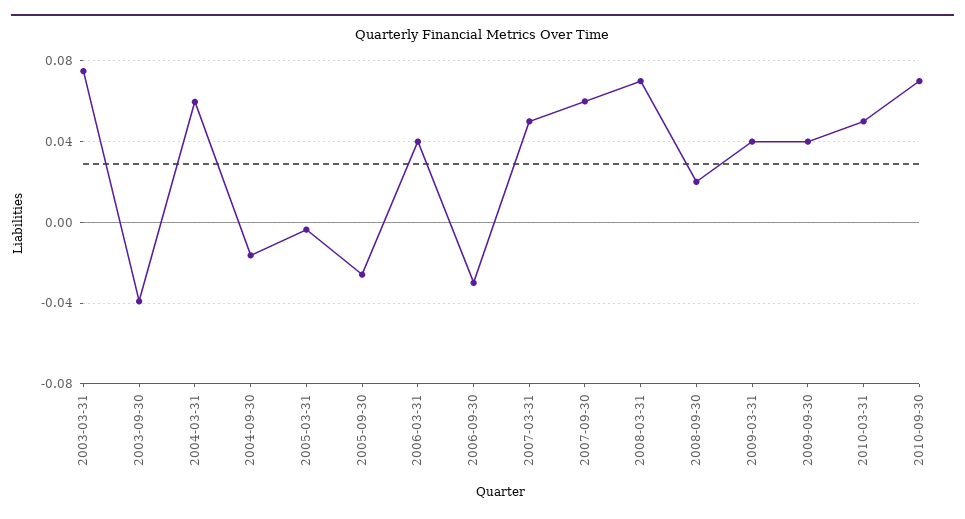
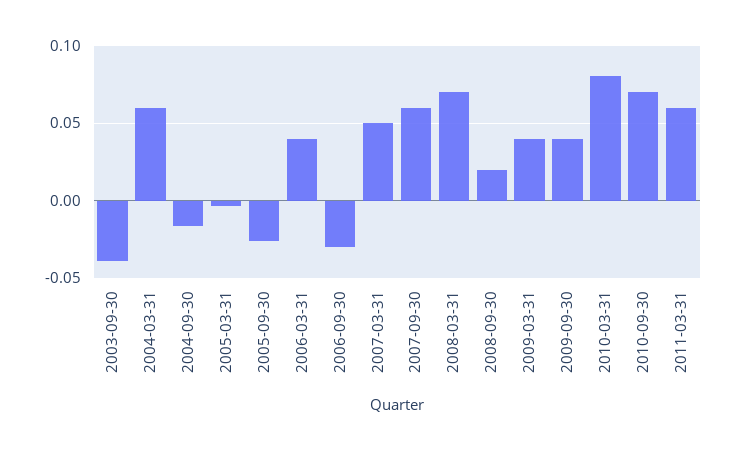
2003-03-31: 0.075 -> none
2010-03-31: 0.05 -> 0.08
2011-03-31: none -> 0.06

